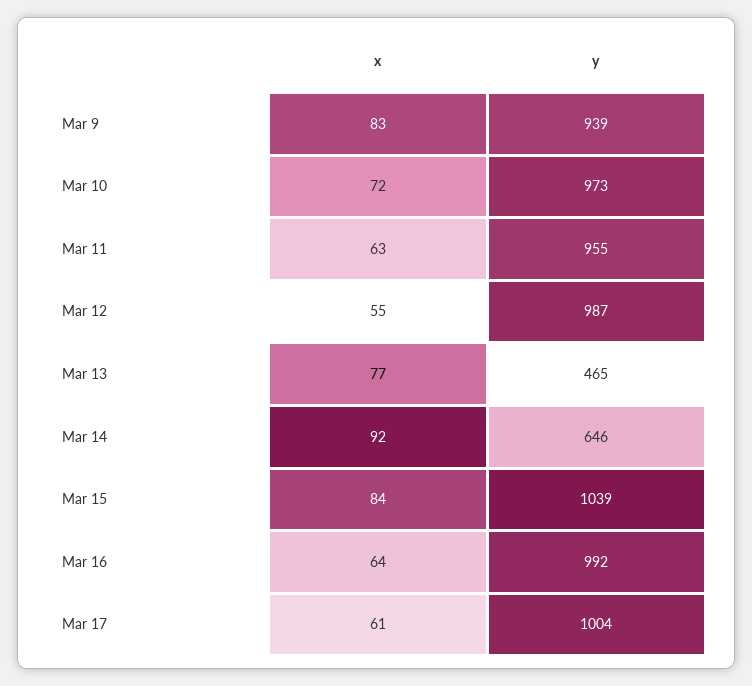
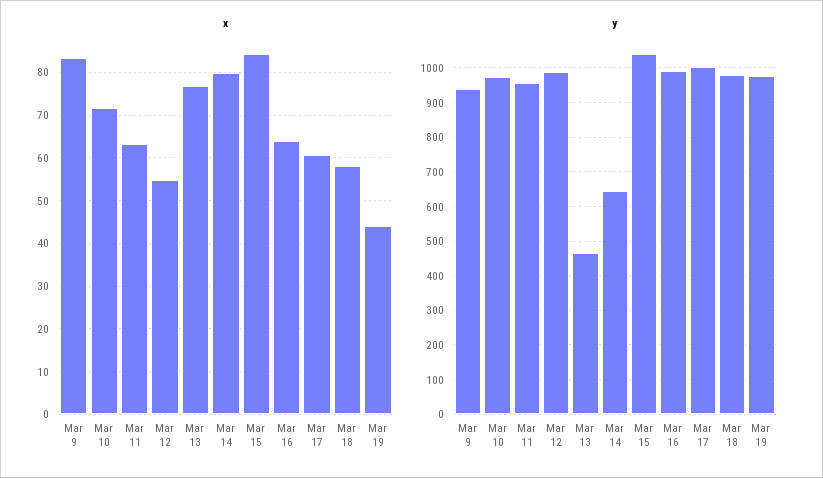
x, Mar 14: 92 -> 80
x, Mar 18: none -> 58
x, Mar 19: none -> 44
y, Mar 18: none -> 980
y, Mar 19: none -> 980

